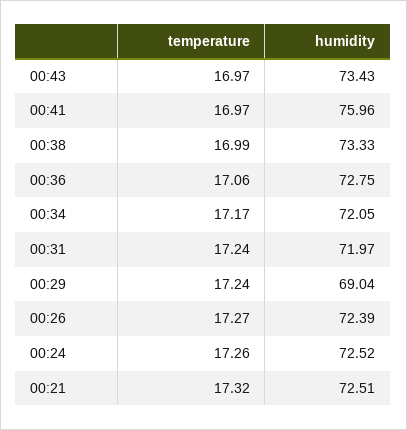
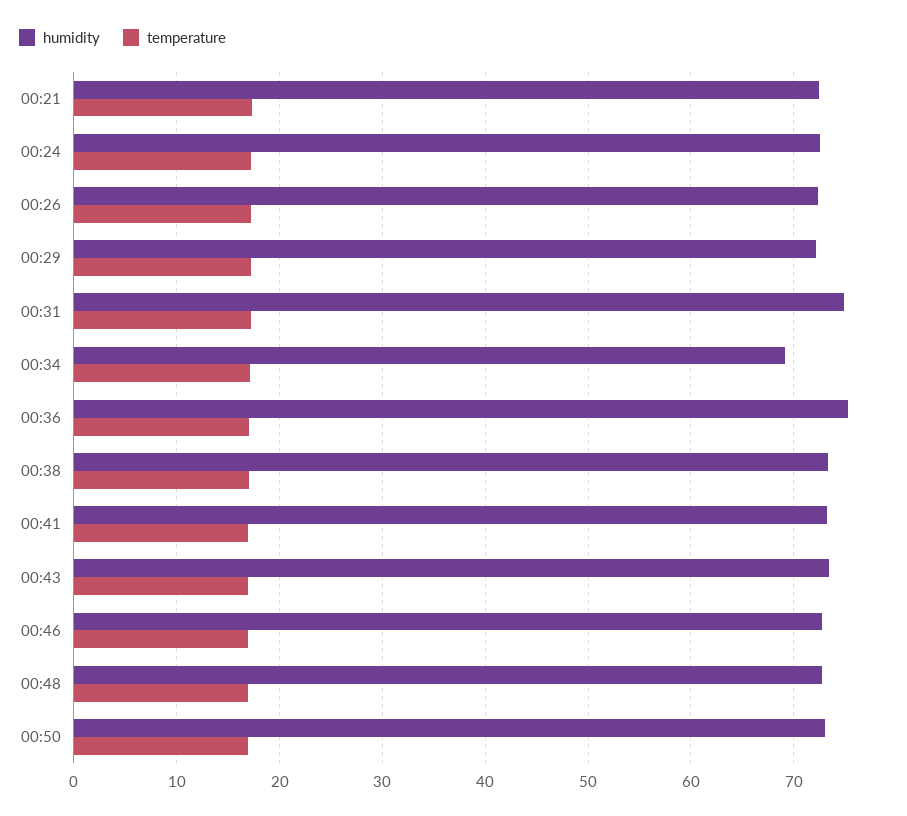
humidity, 00:41: 75.96 -> 73
humidity, 00:36: 72.75 -> 75
humidity, 00:34: 72.05 -> 69
humidity, 00:31: 71.97 -> 75
humidity, 00:29: 69.04 -> 72
humidity, 00:46: none -> 73
temperature, 00:46: none -> 17
humidity, 00:48: none -> 73
temperature, 00:48: none -> 17
humidity, 00:50: none -> 73
temperature, 00:50: none -> 17

